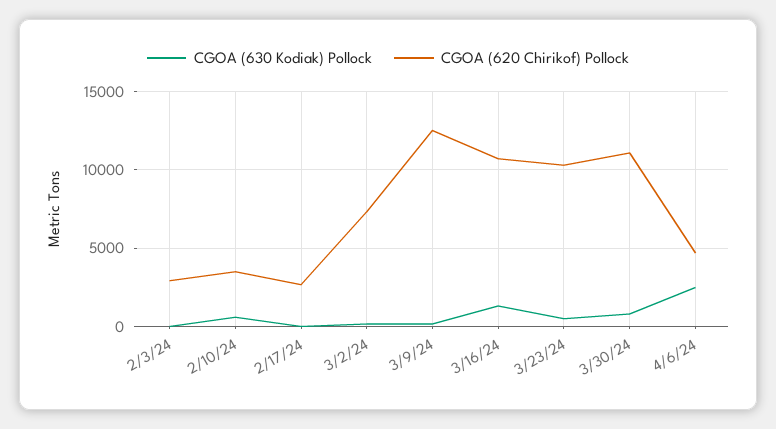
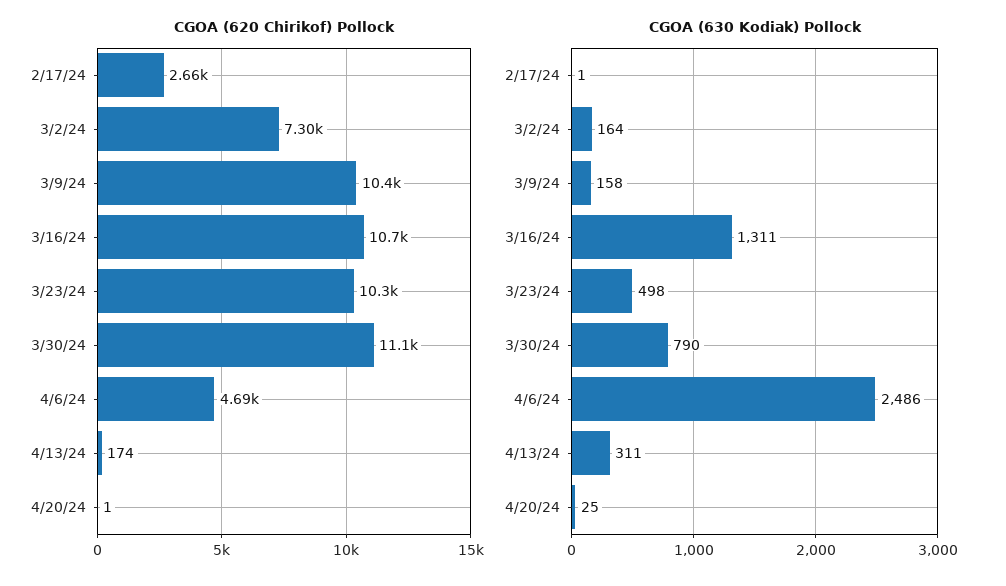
CGOA (630 Kodiak) Pollock, 2/3/24: 0 -> none
CGOA (620 Chirikof) Pollock, 2/3/24: 3000 -> none
CGOA (630 Kodiak) Pollock, 2/10/24: 500 -> none
CGOA (620 Chirikof) Pollock, 2/10/24: 3500 -> none
CGOA (620 Chirikof) Pollock, 3/9/24: 12500 -> 10400
CGOA (620 Chirikof) Pollock, 4/13/24: none -> 174
CGOA (620 Chirikof) Pollock, 4/20/24: none -> 1
CGOA (630 Kodiak) Pollock, 4/13/24: none -> 311
CGOA (630 Kodiak) Pollock, 4/20/24: none -> 25

